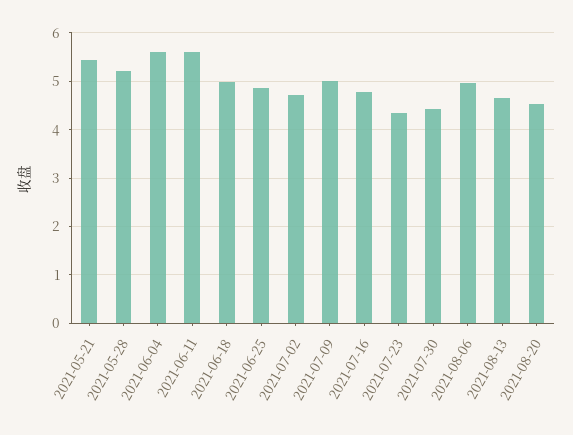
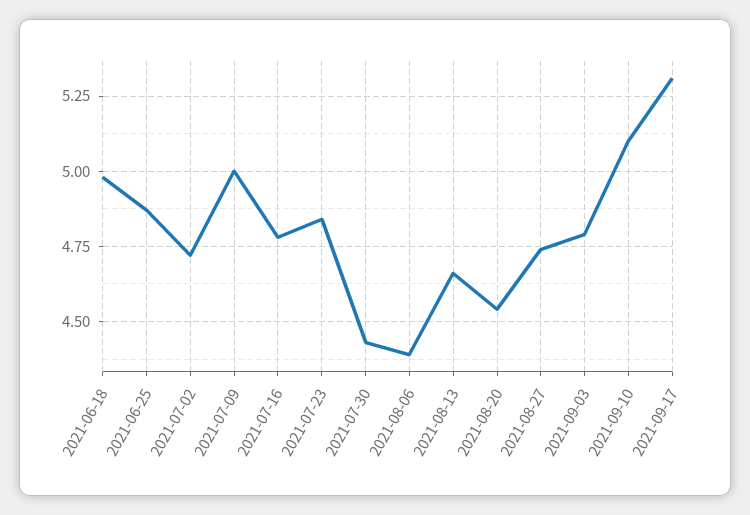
2021-05-21: 5.4 -> none
2021-05-28: 5.2 -> none
2021-06-04: 5.6 -> none
2021-06-11: 5.6 -> none
2021-07-23: 4.4 -> 4.85
2021-08-06: 5 -> 4.4
2021-08-27: none -> 4.75
2021-09-03: none -> 4.8
2021-09-10: none -> 5.1
2021-09-17: none -> 5.3

